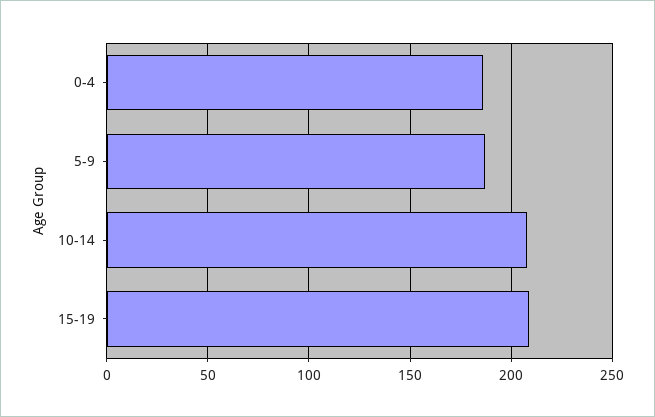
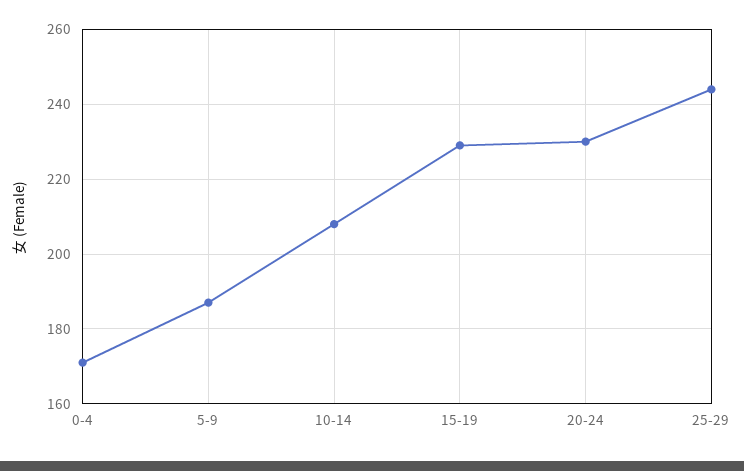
0-4: 185 -> 170
15-19: 210 -> 230
20-24: none -> 230
25-29: none -> 245

